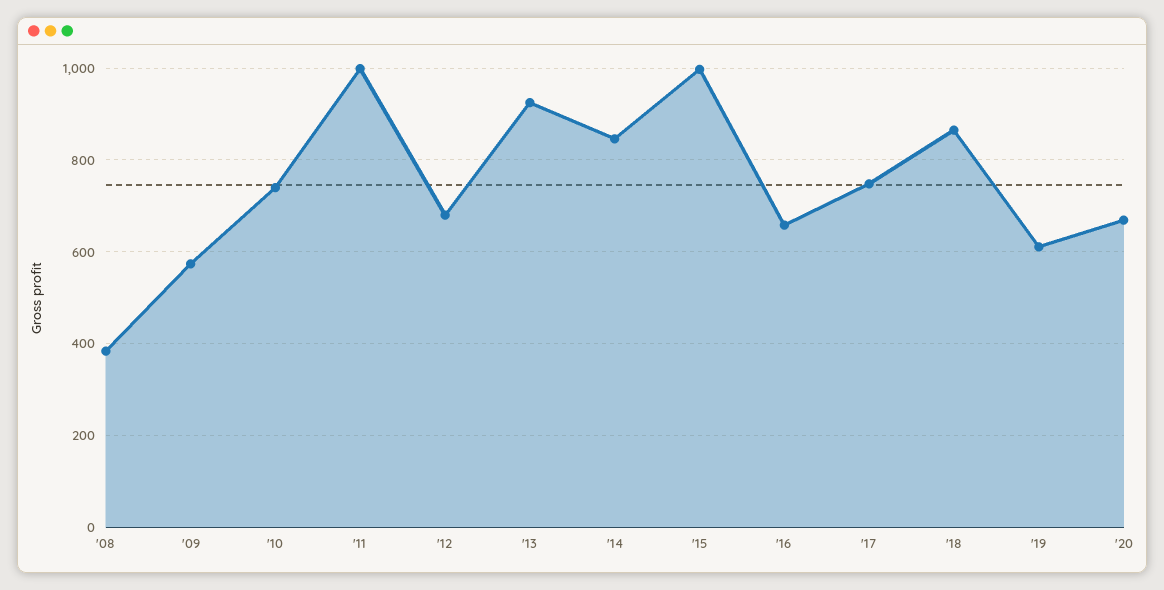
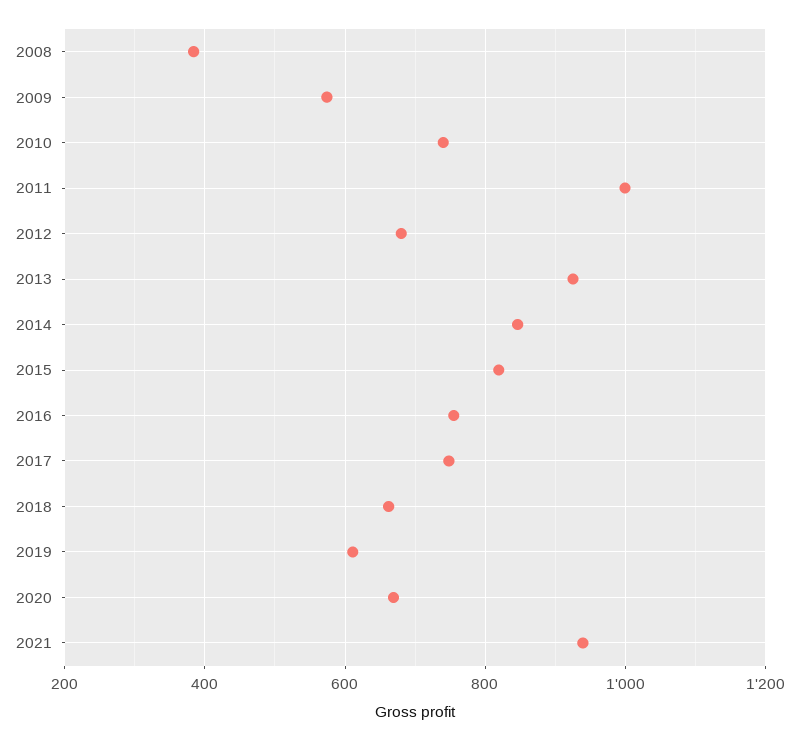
'15: 1000 -> 820
'16: 660 -> 760
'18: 860 -> 660
2021: none -> 940

